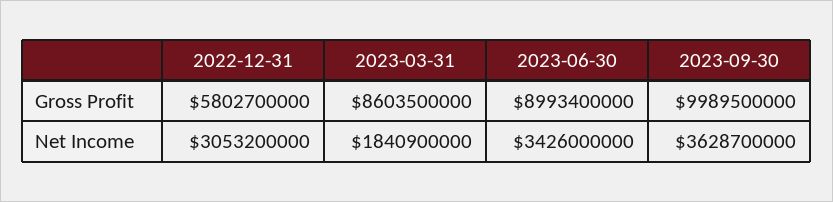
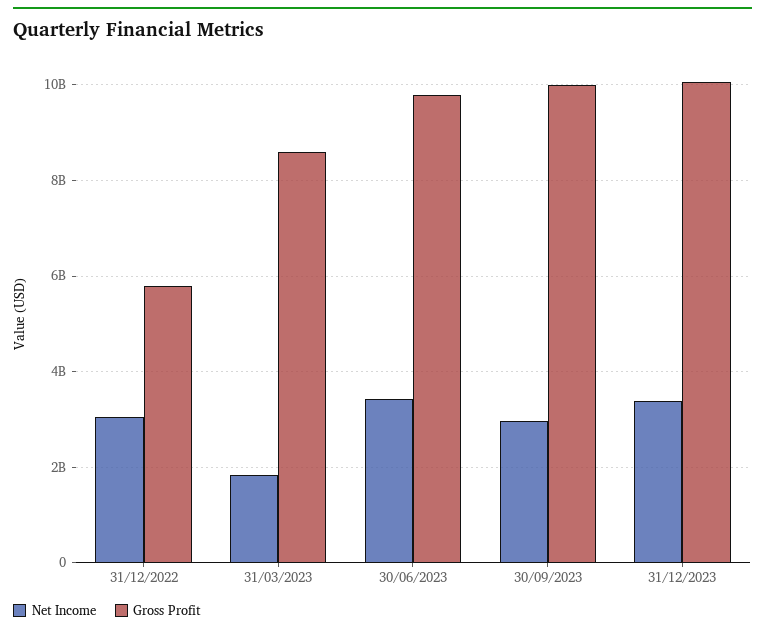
Gross Profit, 2023-06-30: 8993400000 -> 9800000000
Net Income, 2023-09-30: 3628700000 -> 3000000000
Net Income, 31/12/2023: none -> 3400000000
Gross Profit, 31/12/2023: none -> 10000000000

